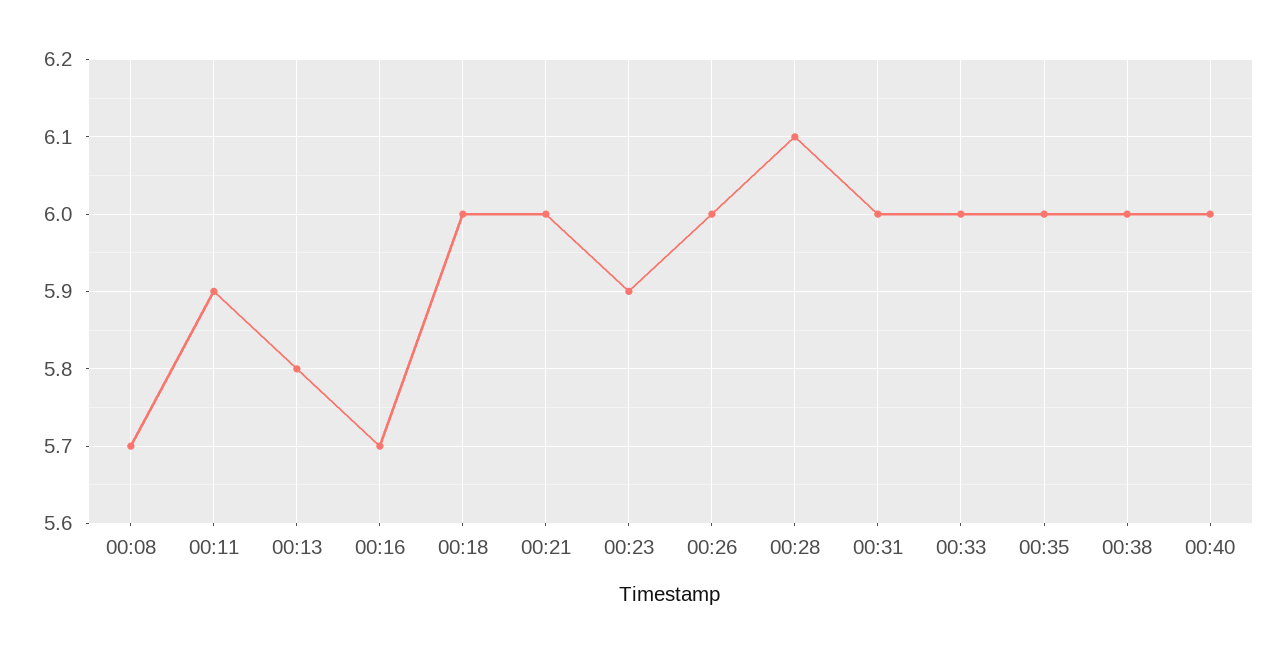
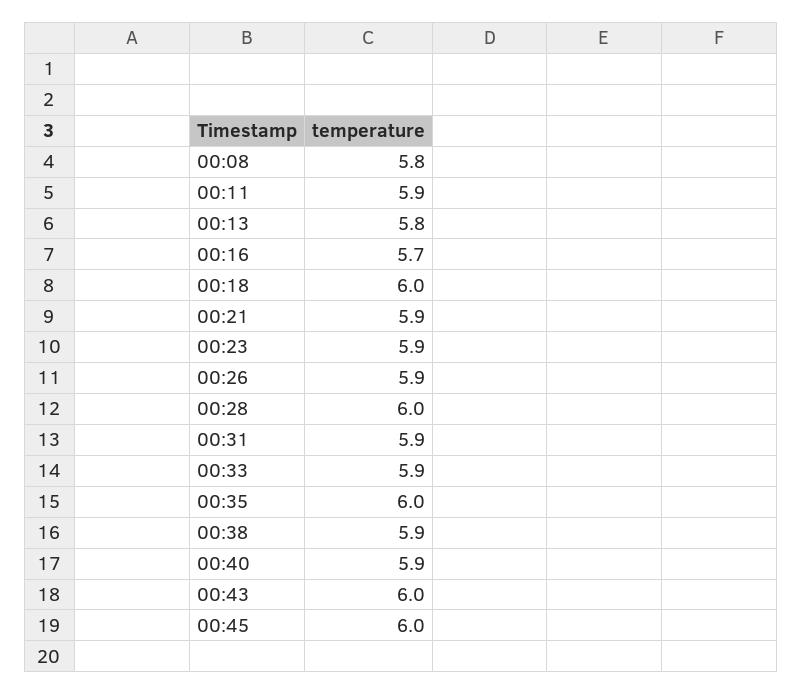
00:08: 5.7 -> 5.8
00:21: 6 -> 5.9
00:26: 6 -> 5.9
00:28: 6.1 -> 6
00:31: 6 -> 5.9
00:33: 6 -> 5.9
00:38: 6 -> 5.9
00:40: 6 -> 5.9
00:43: none -> 6
00:45: none -> 6

